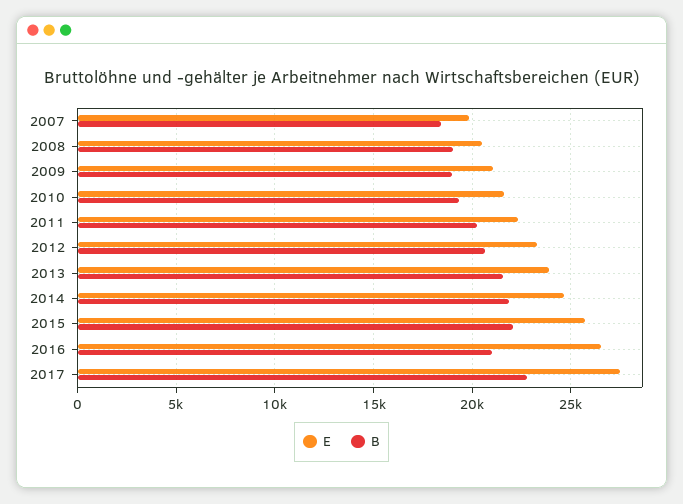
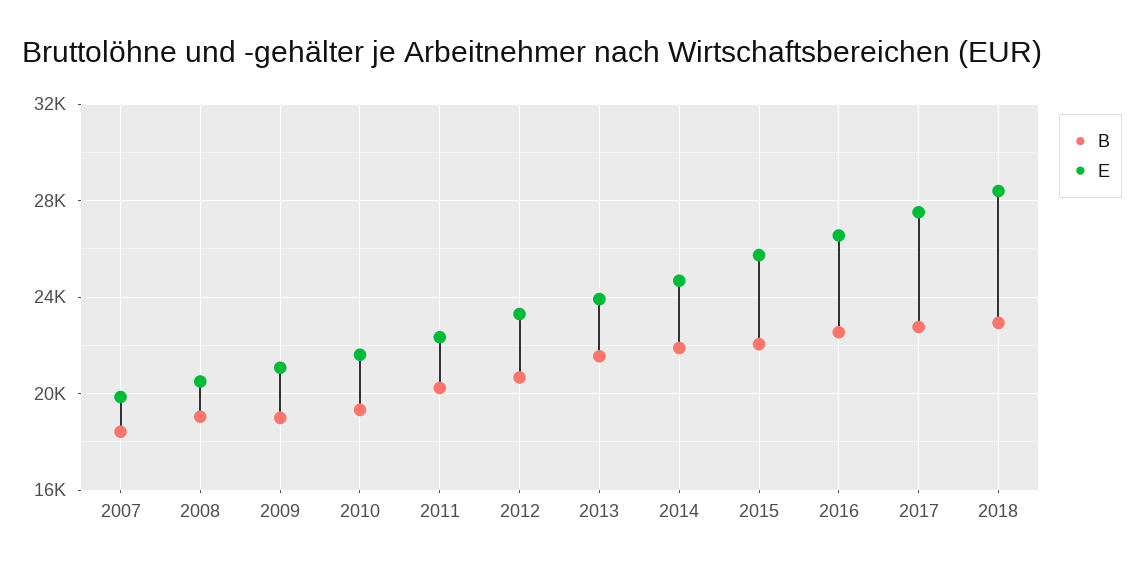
B, 2016: 21000 -> 22500
B, 2018: none -> 23000
E, 2018: none -> 28500

